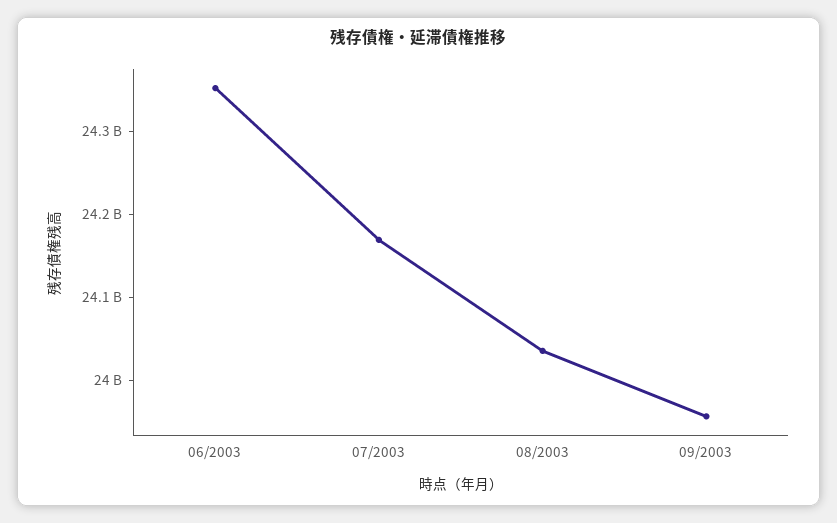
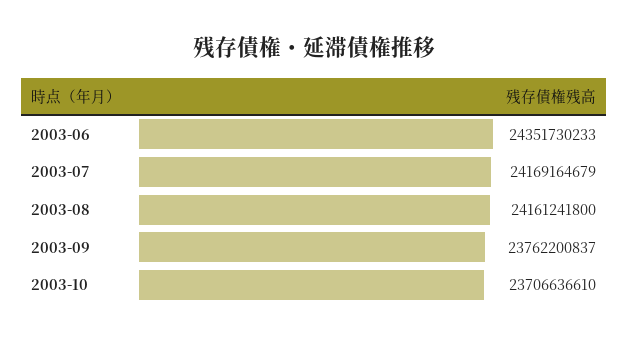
08/2003: 24040000000 -> 24161241800
09/2003: 23960000000 -> 23762200837
2003-10: none -> 23706636610

